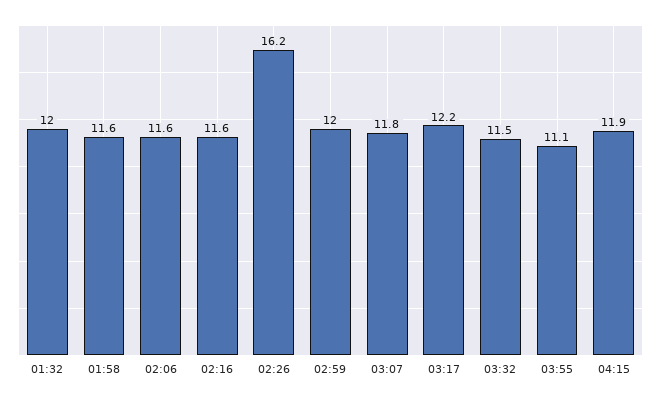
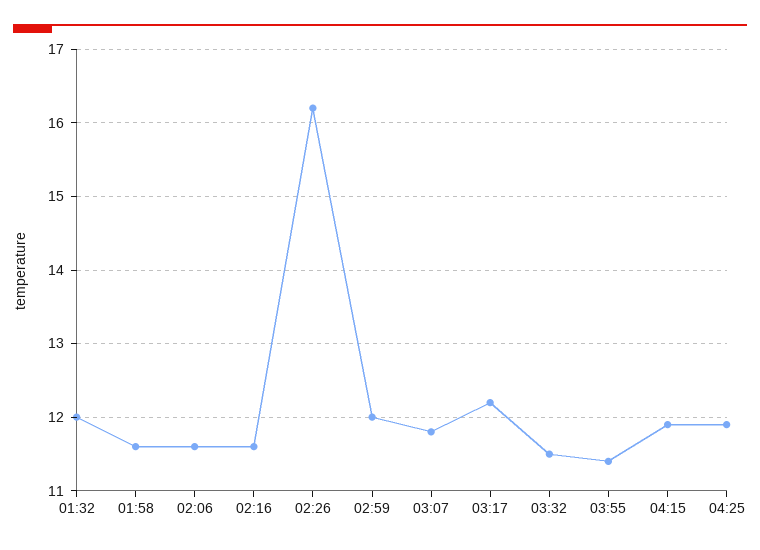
03:55: 11.1 -> 11.4
04:25: none -> 11.9

